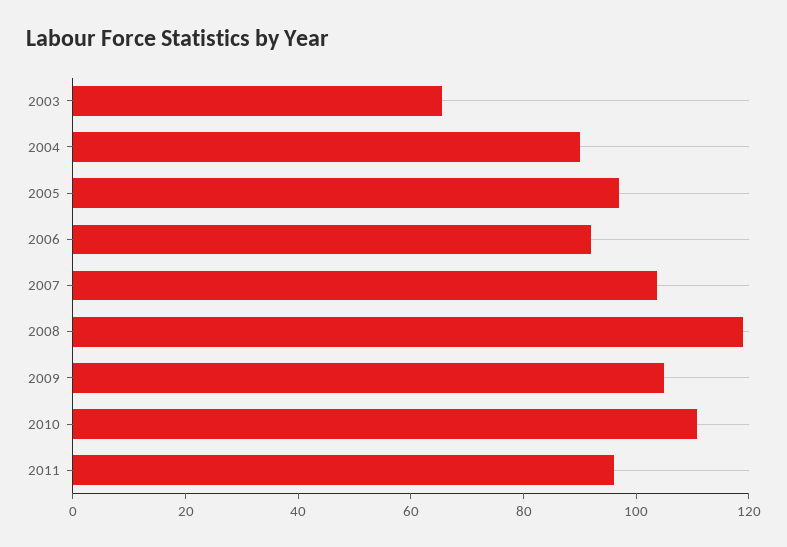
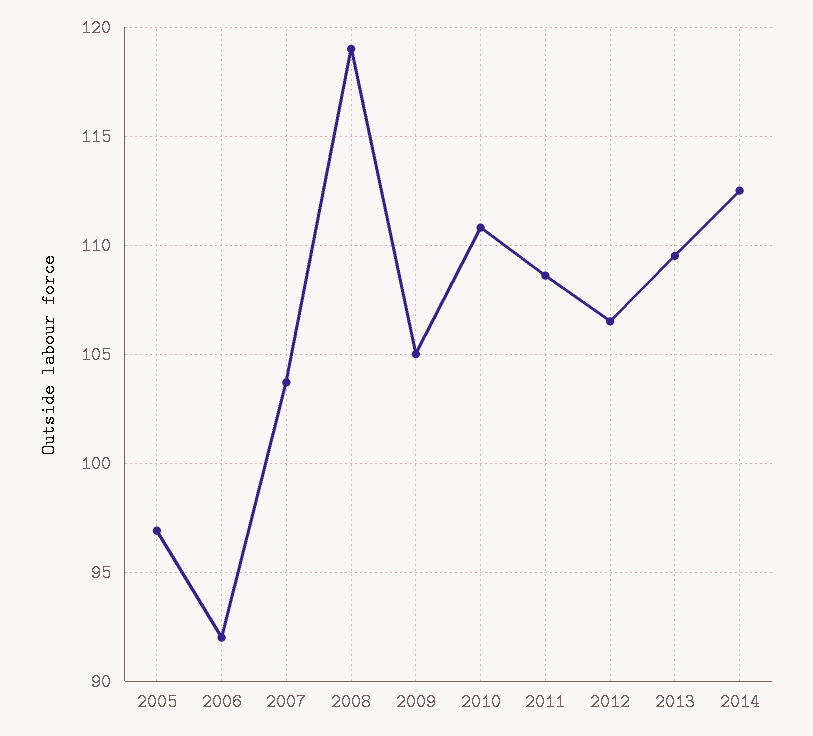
2003: 65 -> none
2004: 90 -> none
2011: 95 -> 108.5
2012: none -> 106.5
2013: none -> 109.5
2014: none -> 112.5

